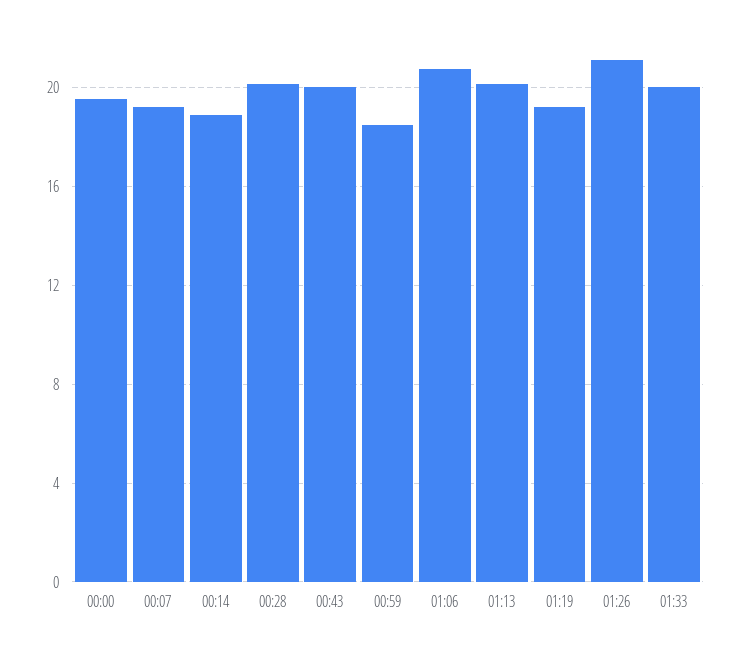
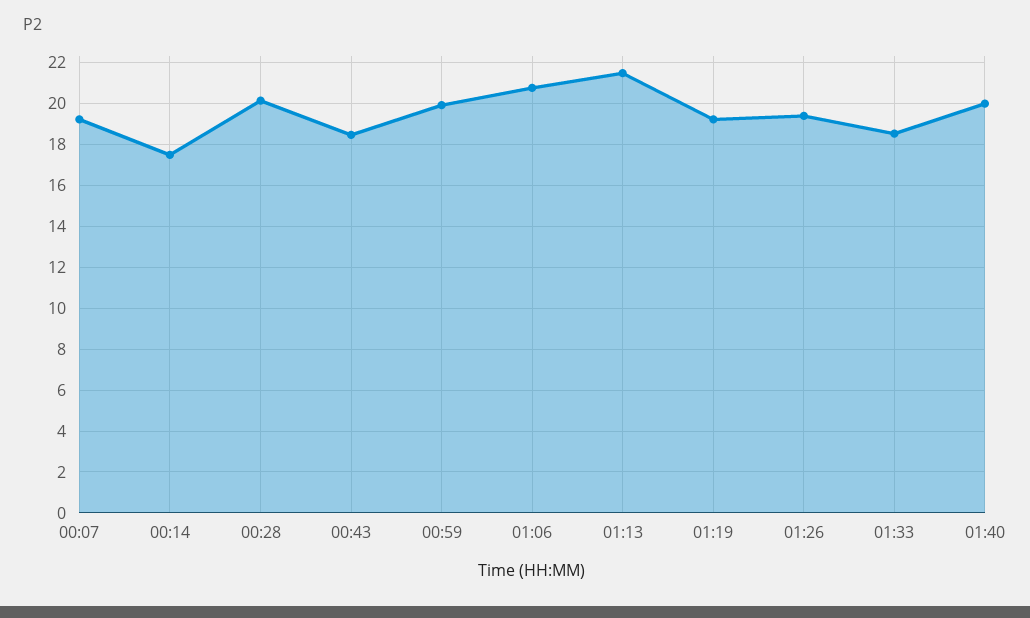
00:00: 19.5 -> none
00:14: 19 -> 17.5
00:43: 20 -> 18.5
00:59: 18.5 -> 20
01:13: 20 -> 21.5
01:26: 21 -> 19.5
01:33: 20 -> 18.5
01:40: none -> 20

